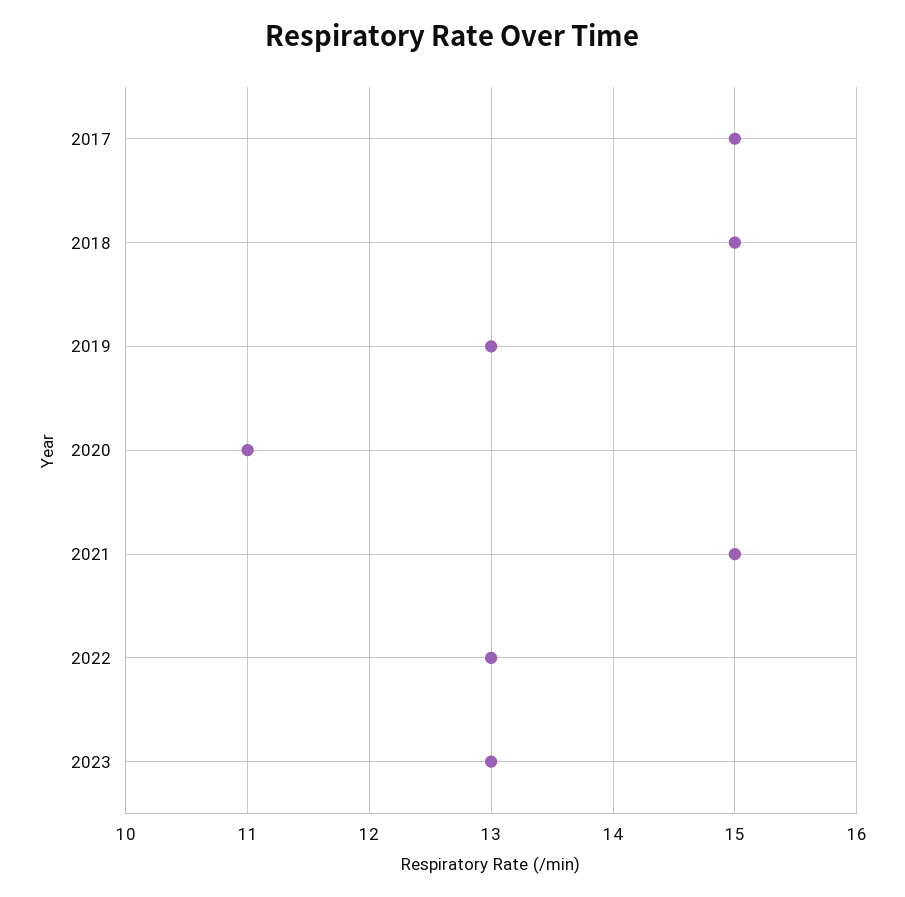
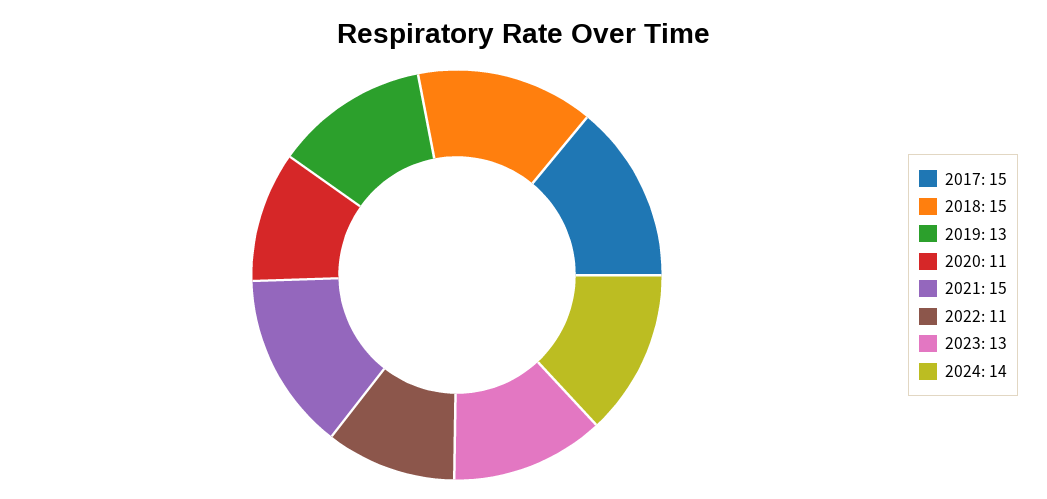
2022: 13 -> 11
2024: none -> 14

